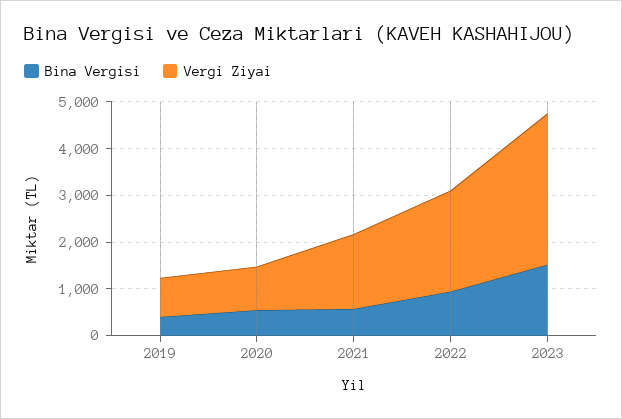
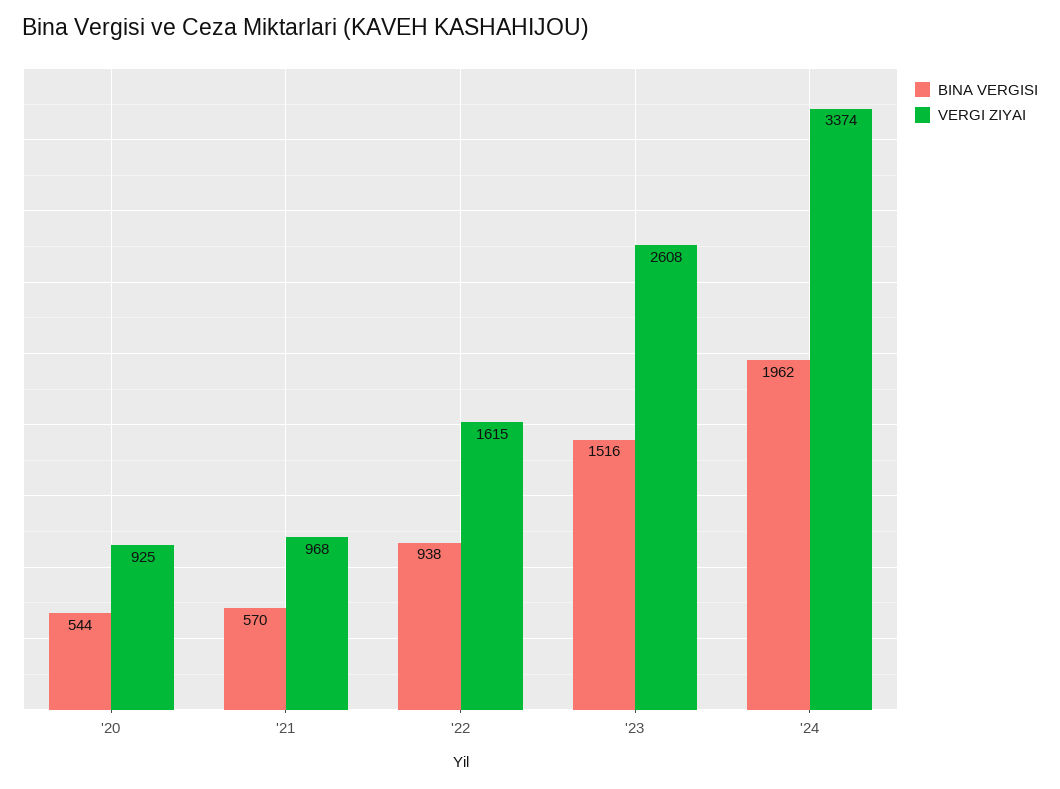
Bina Vergisi, 2019: 400 -> none
Vergi Ziyai, 2019: 800 -> none
Vergi Ziyai, 2021: 1600 -> 968
Vergi Ziyai, 2022: 2200 -> 1615
Vergi Ziyai, 2023: 3200 -> 2608
Bina Vergisi, '24: none -> 1962
Vergi Ziyai, '24: none -> 3374

